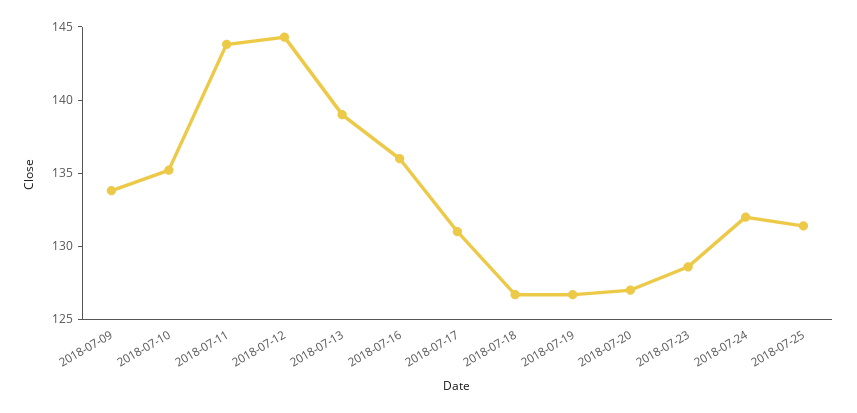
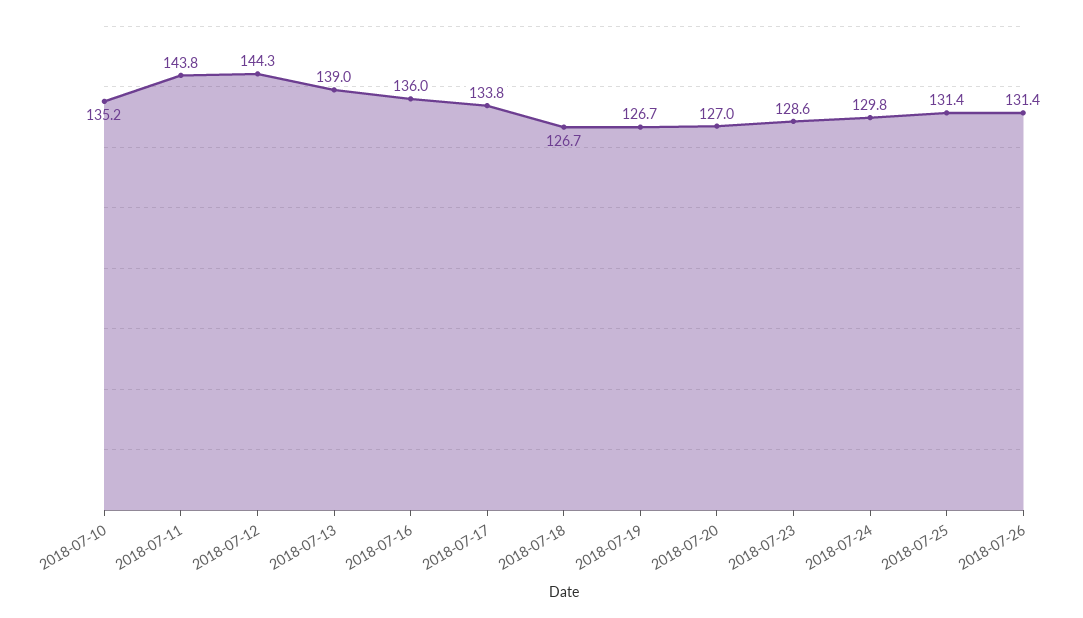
2018-07-09: 134 -> none
2018-07-17: 131 -> 133.8
2018-07-24: 132 -> 129.8
2018-07-26: none -> 131.4

